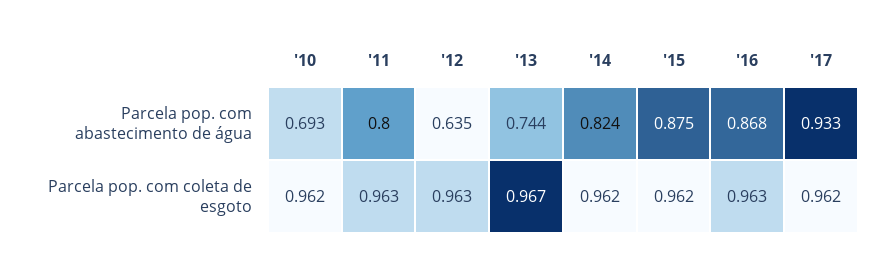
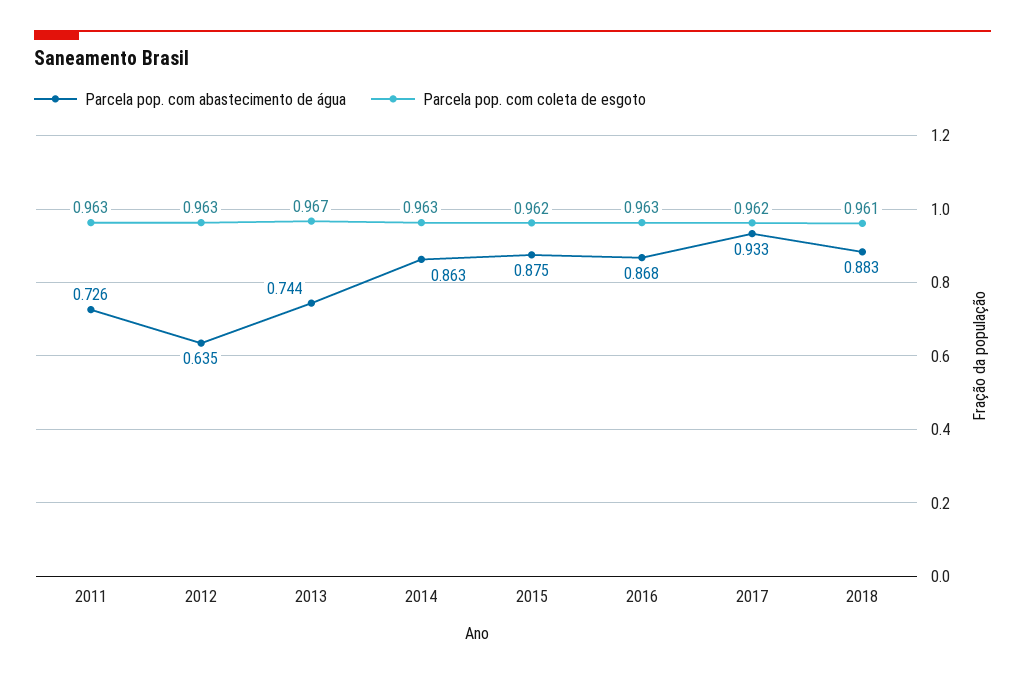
Parcela pop. com abastecimento de água, '10: 0.693 -> none
Parcela pop. com abastecimento de água, '11: 0.8 -> 0.726
Parcela pop. com abastecimento de água, '14: 0.824 -> 0.863
Parcela pop. com coleta de esgoto, '10: 0.962 -> none
Parcela pop. com coleta de esgoto, '14: 0.962 -> 0.963
Parcela pop. com abastecimento de água, 2018: none -> 0.883
Parcela pop. com coleta de esgoto, 2018: none -> 0.961

